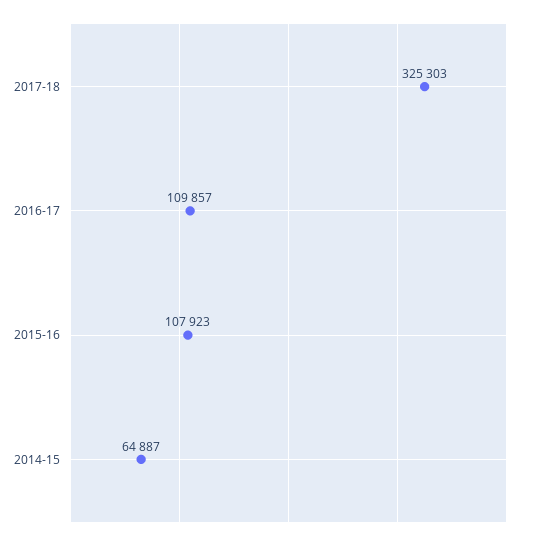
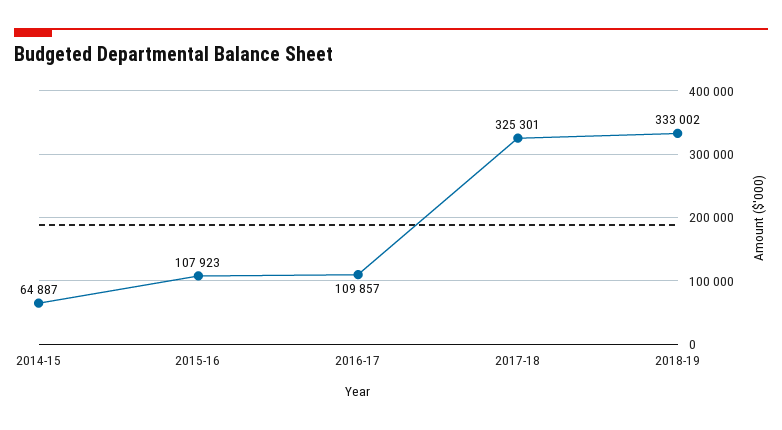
2017-18: 325303 -> 325301
2018-19: none -> 333002

